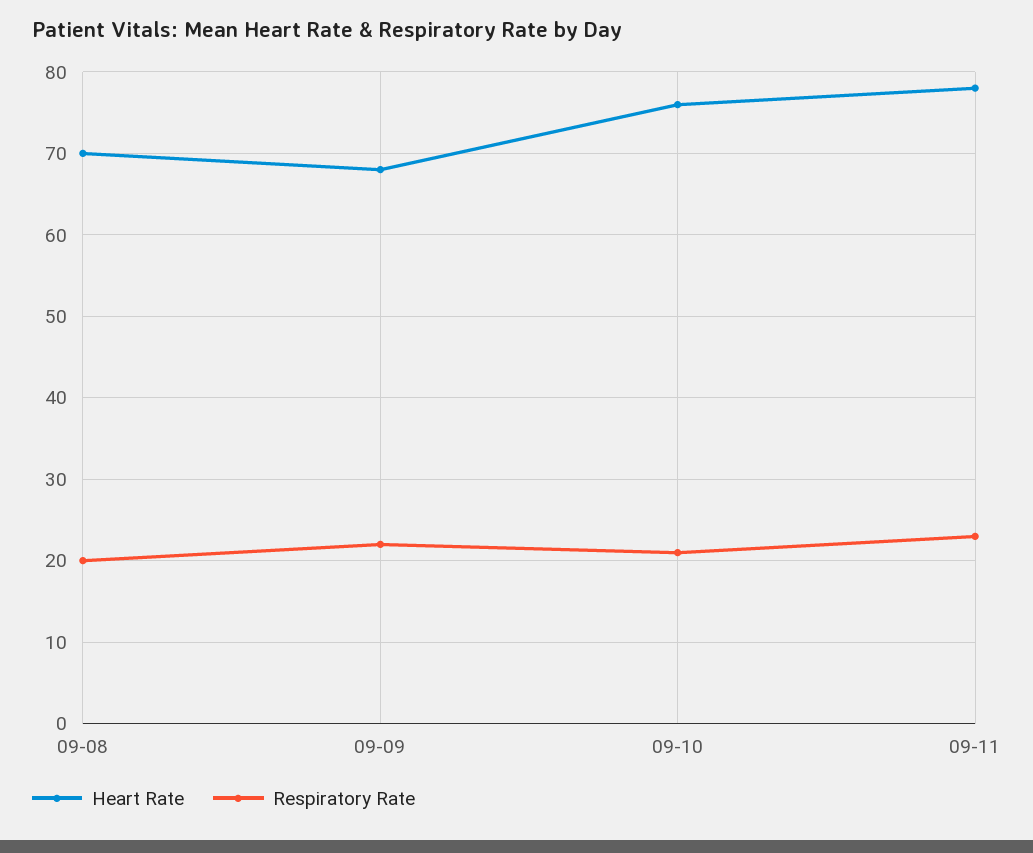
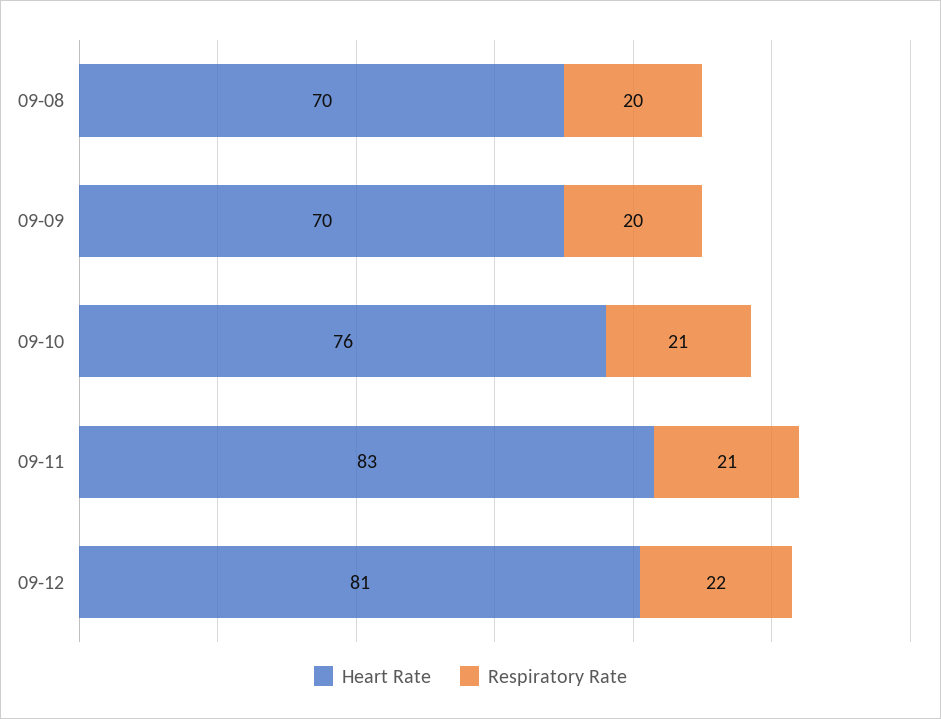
Heart Rate, 09-09: 68 -> 70
Respiratory Rate, 09-09: 22 -> 20
Heart Rate, 09-11: 78 -> 83
Respiratory Rate, 09-11: 23 -> 21
Heart Rate, 09-12: none -> 81
Respiratory Rate, 09-12: none -> 22

